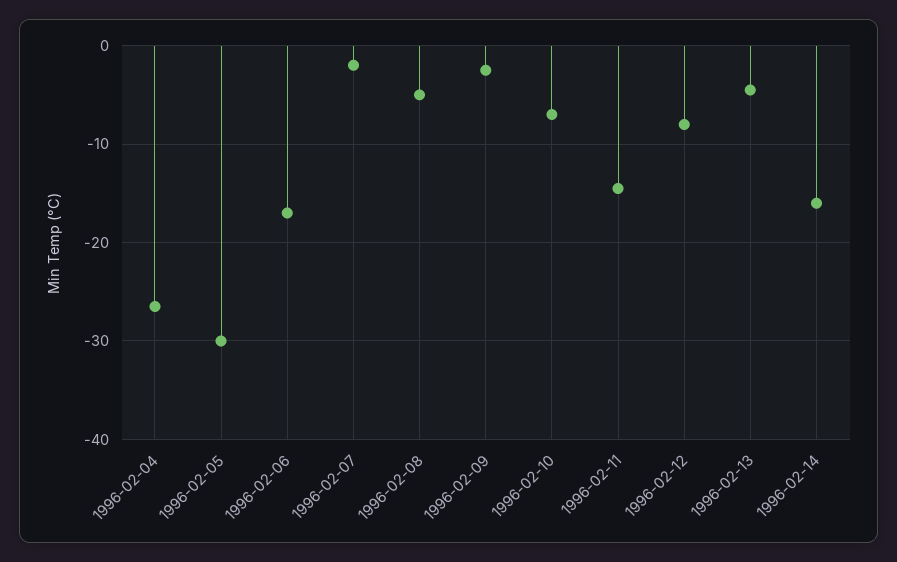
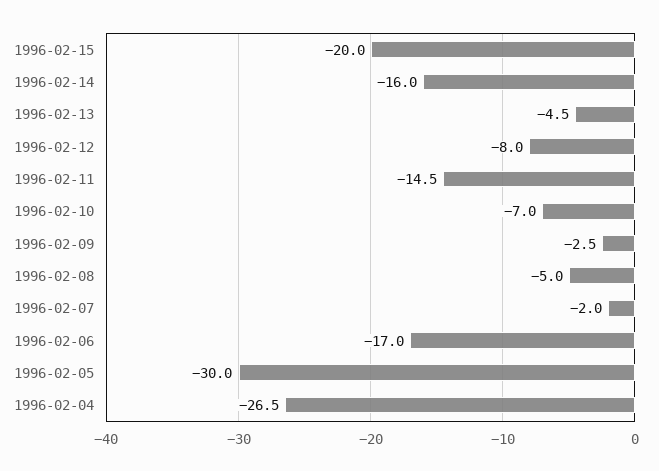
1996-02-15: none -> -20

